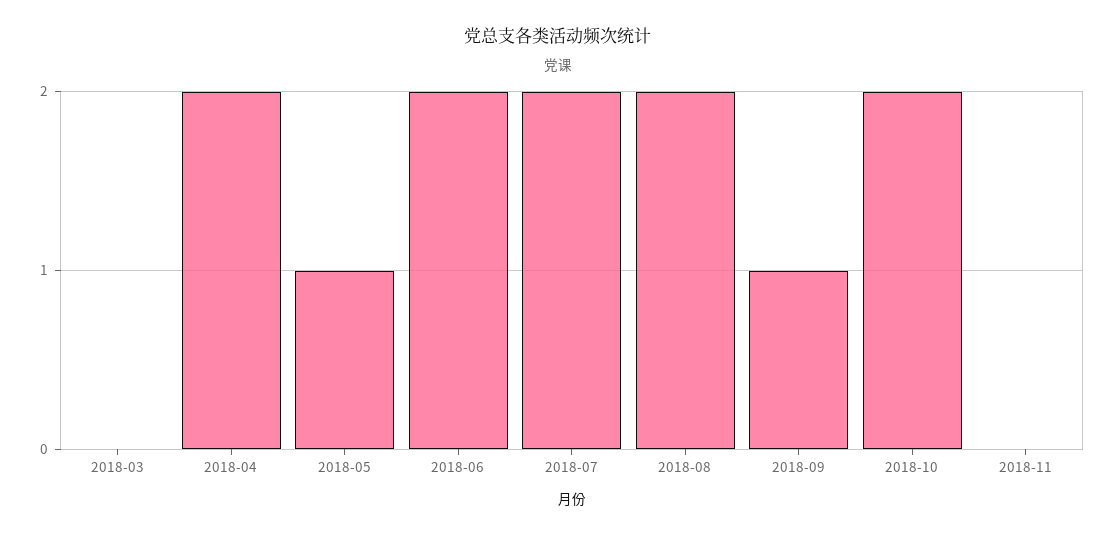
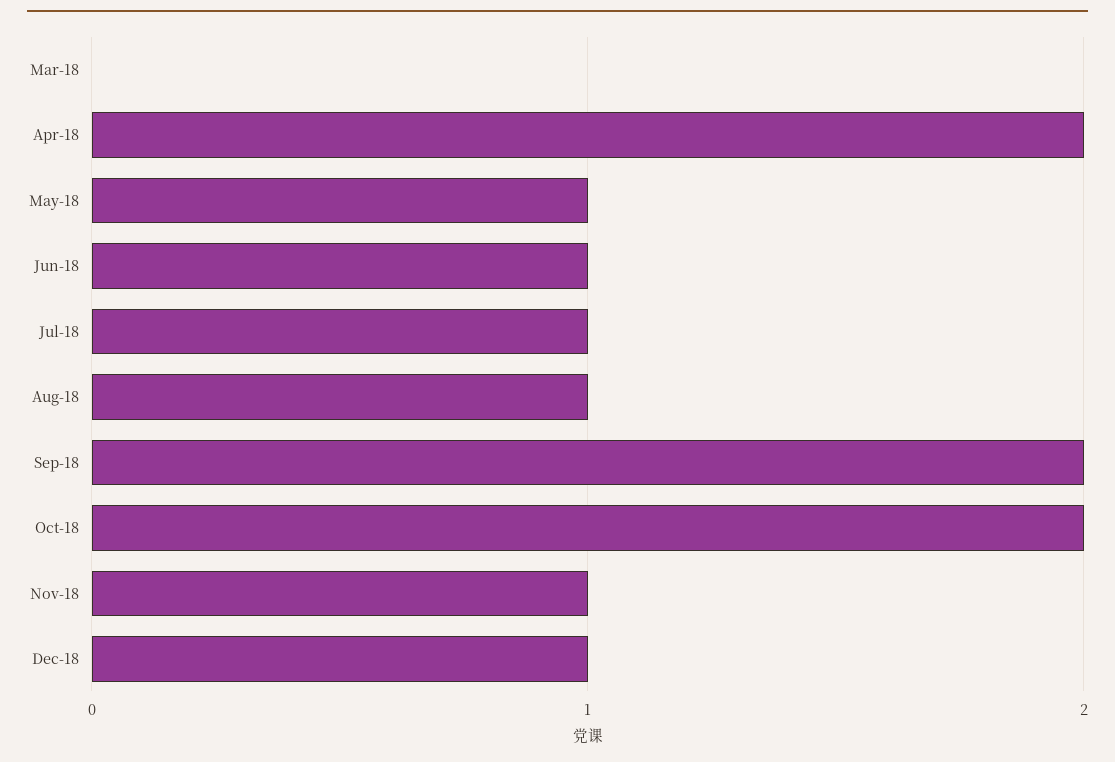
2018-06: 2 -> 1
2018-07: 2 -> 1
2018-08: 2 -> 1
2018-09: 1 -> 2
2018-11: 0 -> 1
Dec-18: none -> 1

